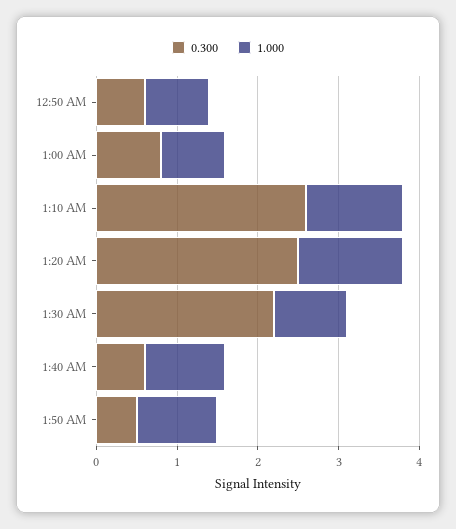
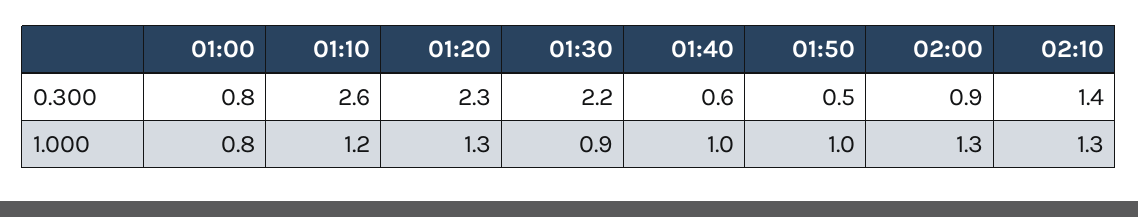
0.300, 12:50 AM: 0.6 -> none
1.000, 12:50 AM: 0.8 -> none
0.300, 1:20 AM: 2.5 -> 2.3
0.300, 02:00: none -> 0.9
0.300, 02:10: none -> 1.4
1.000, 02:00: none -> 1.3
1.000, 02:10: none -> 1.3

